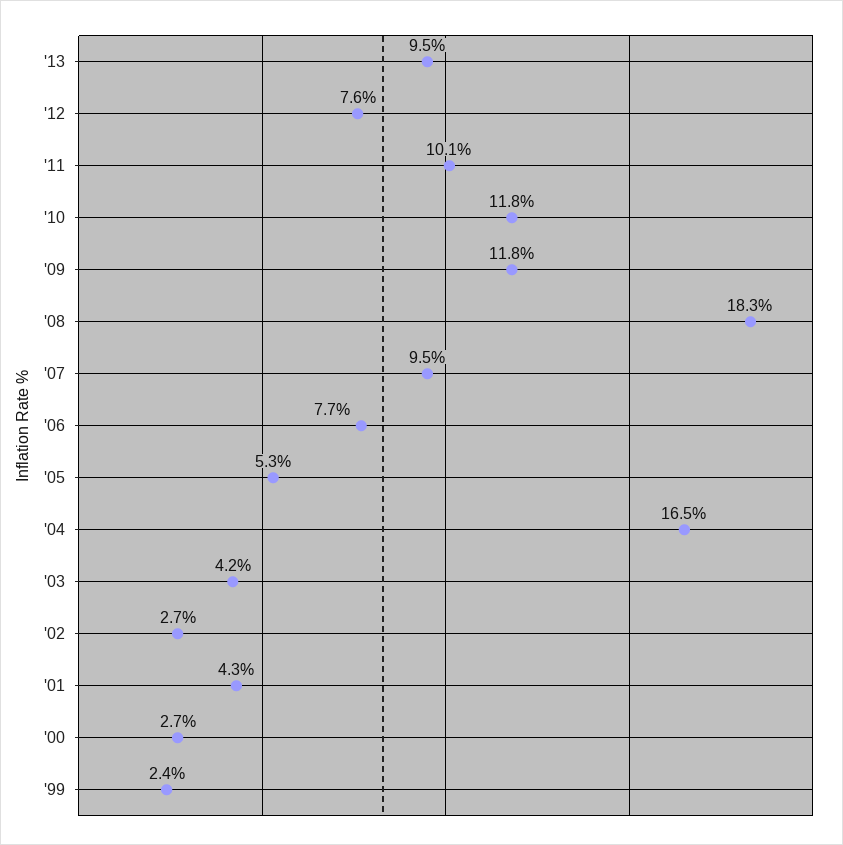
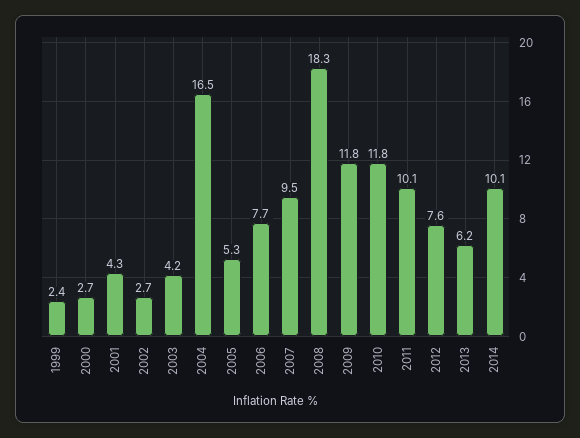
'13: 9.5 -> 6.2
2014: none -> 10.1

